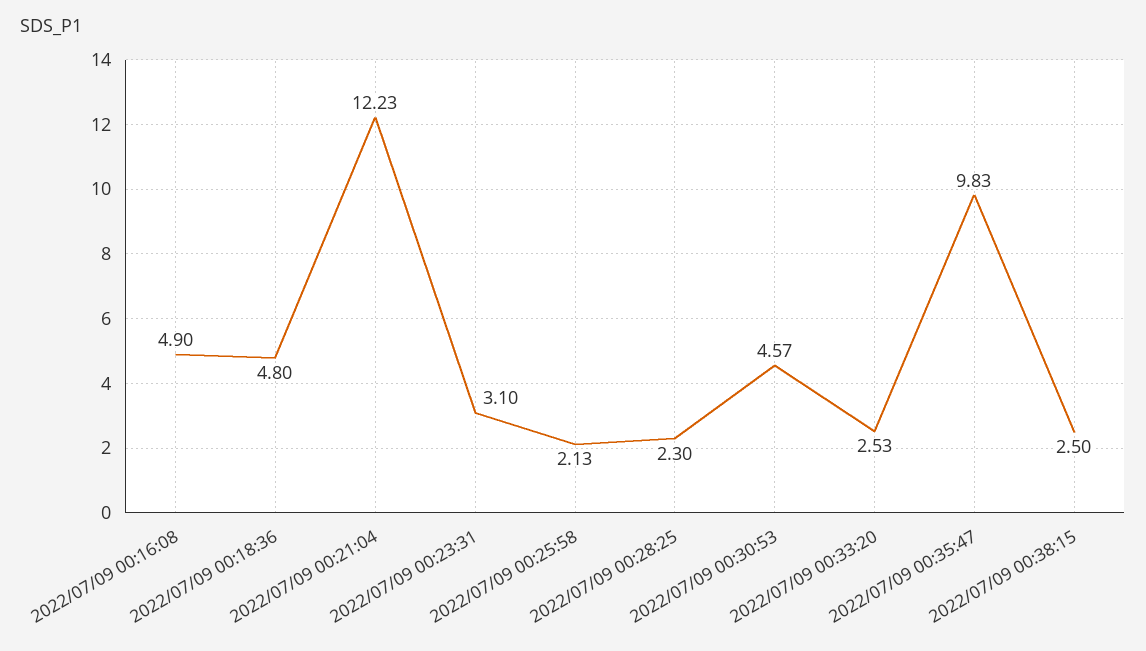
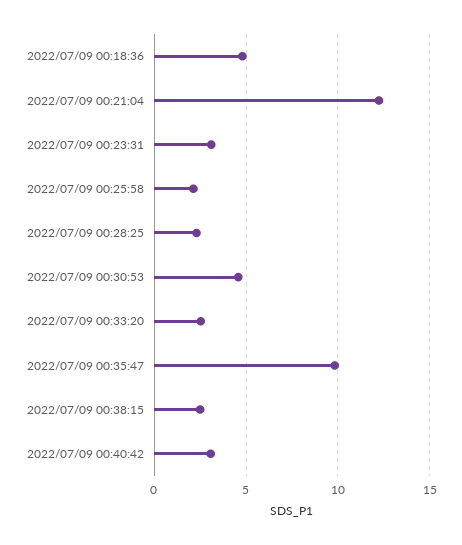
2022/07/09 00:16:08: 4.9 -> none
2022/07/09 00:40:42: none -> 3

